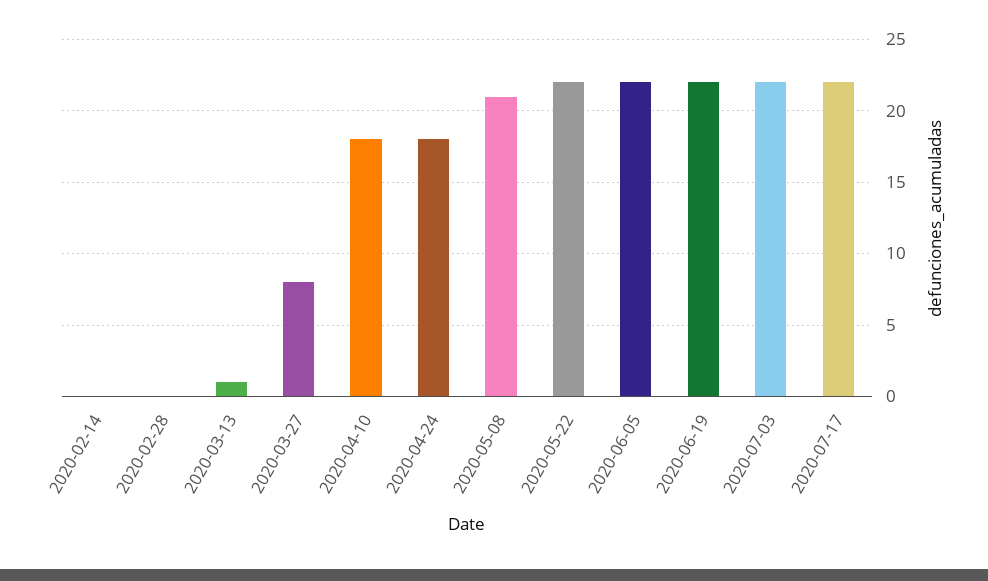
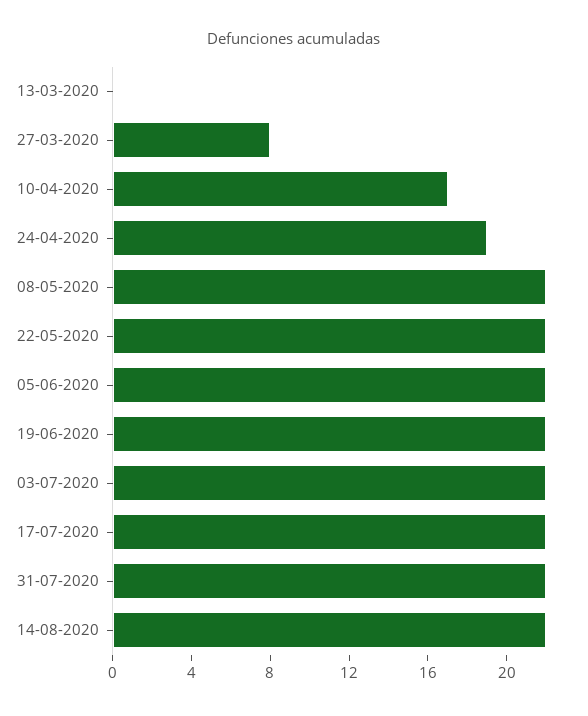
2020-02-14: 0 -> none
2020-02-28: 0 -> none
2020-03-13: 1 -> 0
2020-04-10: 18 -> 17
2020-04-24: 18 -> 19
2020-05-08: 21 -> 22
31-07-2020: none -> 22
14-08-2020: none -> 22

